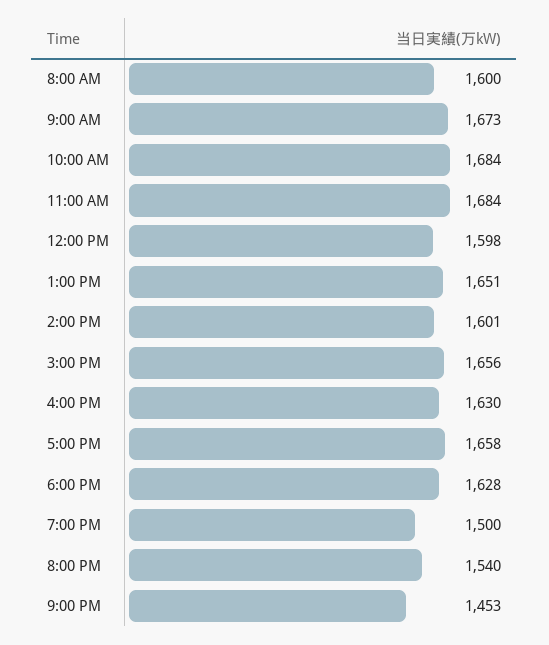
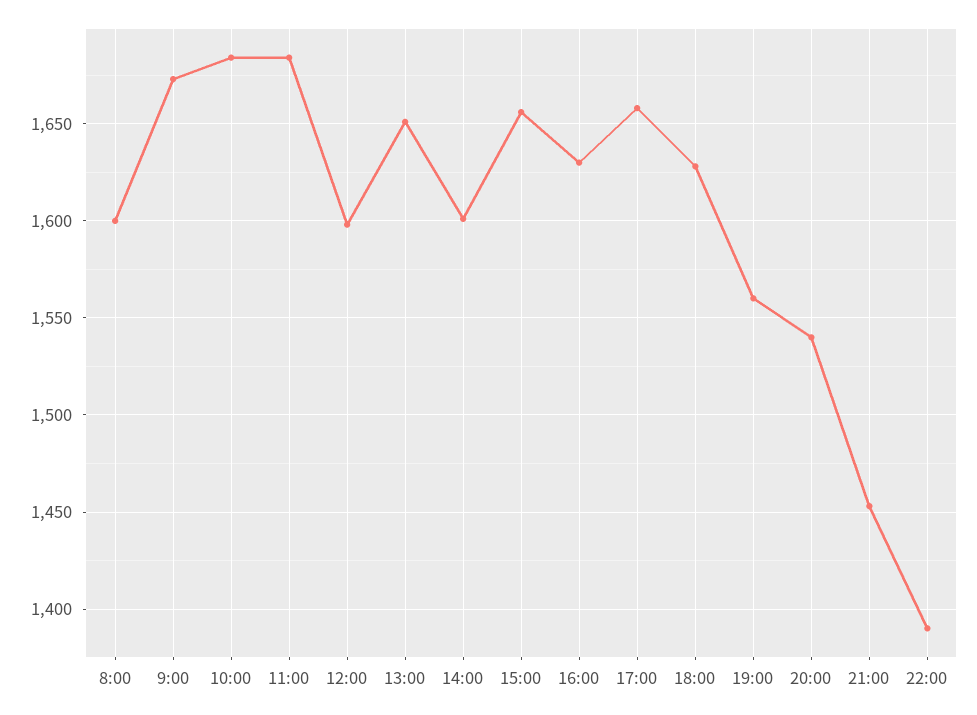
7:00 PM: 1500 -> 1560
22:00: none -> 1390

